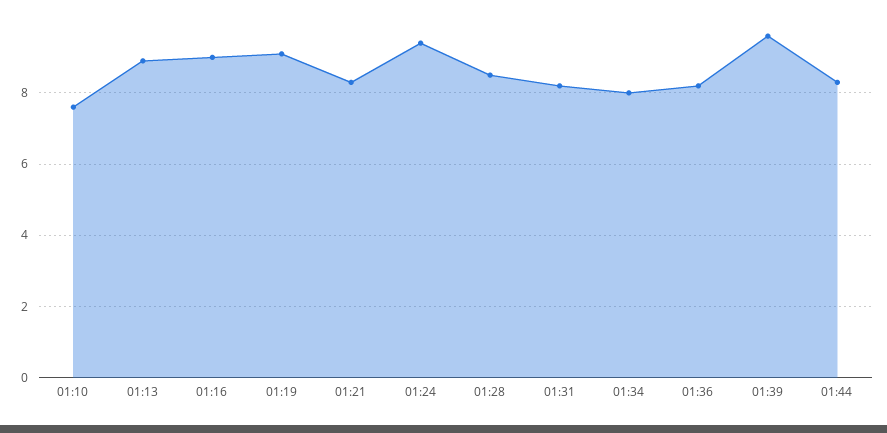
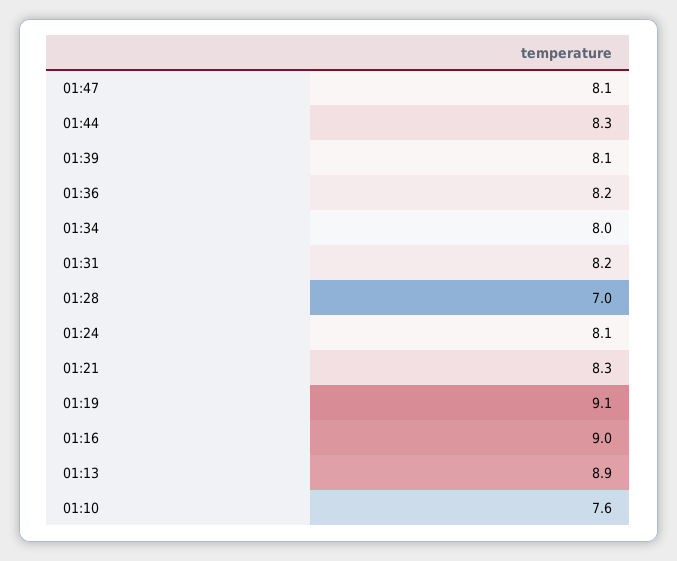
01:24: 9.5 -> 8.1
01:28: 8.5 -> 7
01:39: 9.5 -> 8.1
01:47: none -> 8.1

